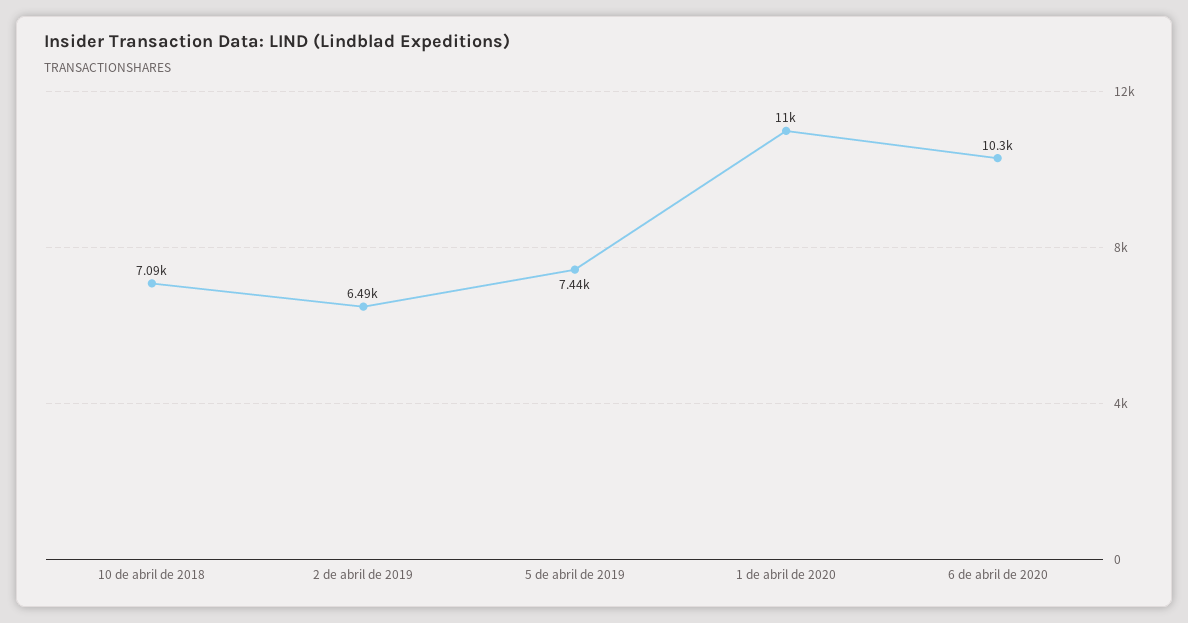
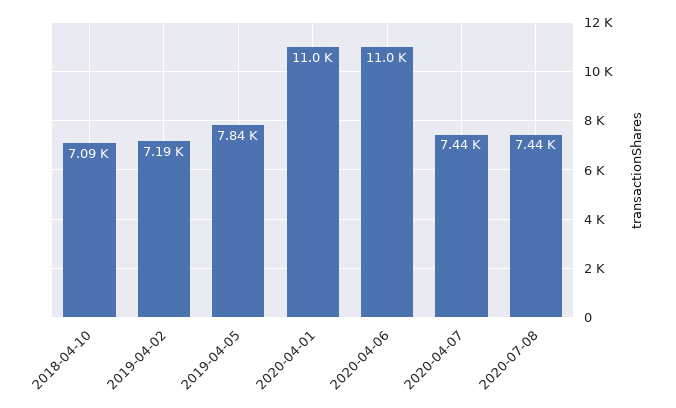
2 de abril de 2019: 6490 -> 7190
5 de abril de 2019: 7440 -> 7840
6 de abril de 2020: 10300 -> 11000
2020-04-07: none -> 7440
2020-07-08: none -> 7440

